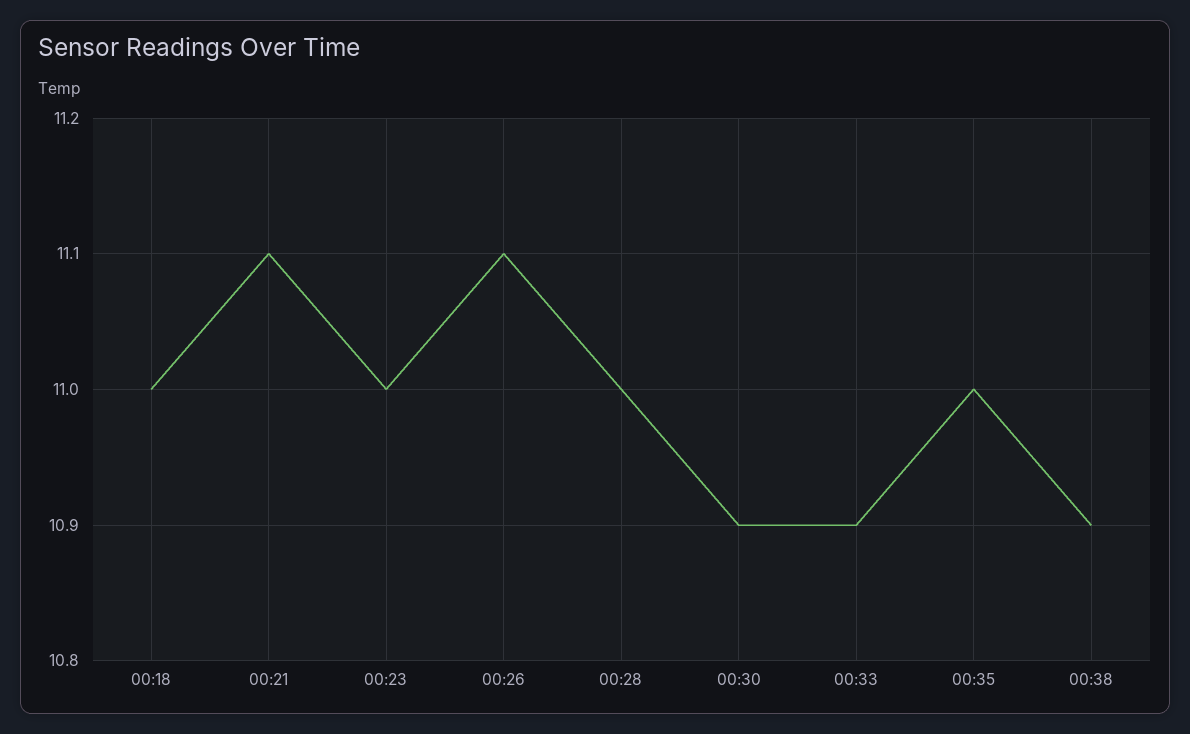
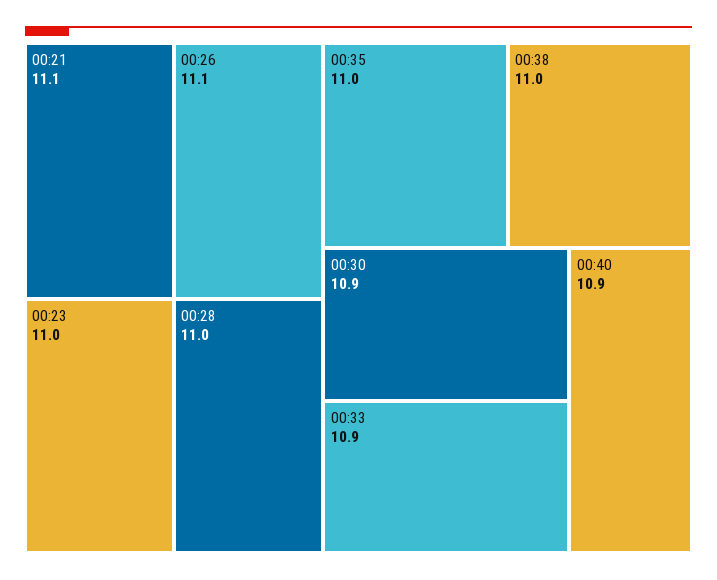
00:18: 11 -> none
00:38: 10.9 -> 11
00:40: none -> 10.9

